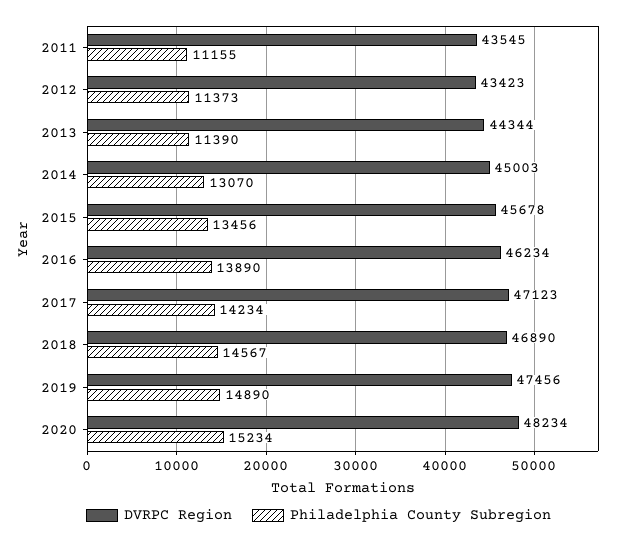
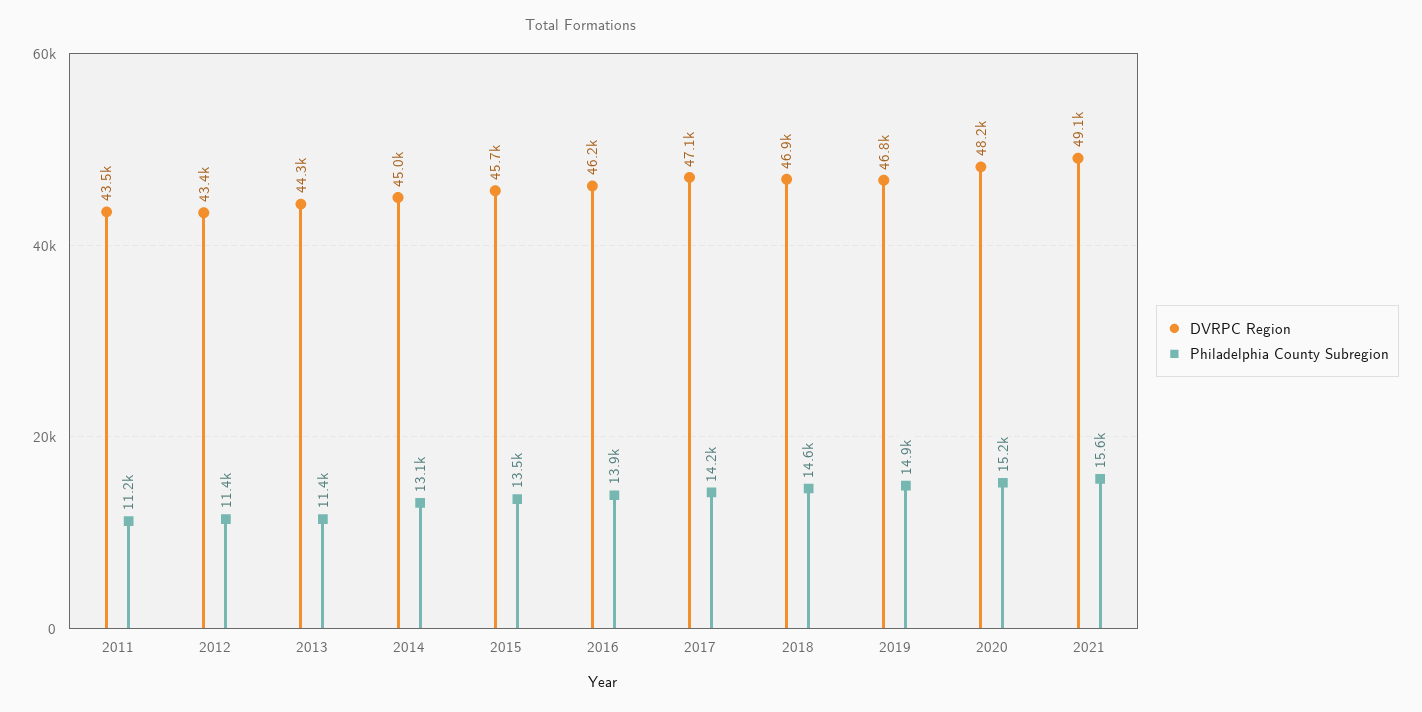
DVRPC Region, 2019: 47456 -> 46800
DVRPC Region, 2021: none -> 49100
Philadelphia County Subregion, 2021: none -> 15600

